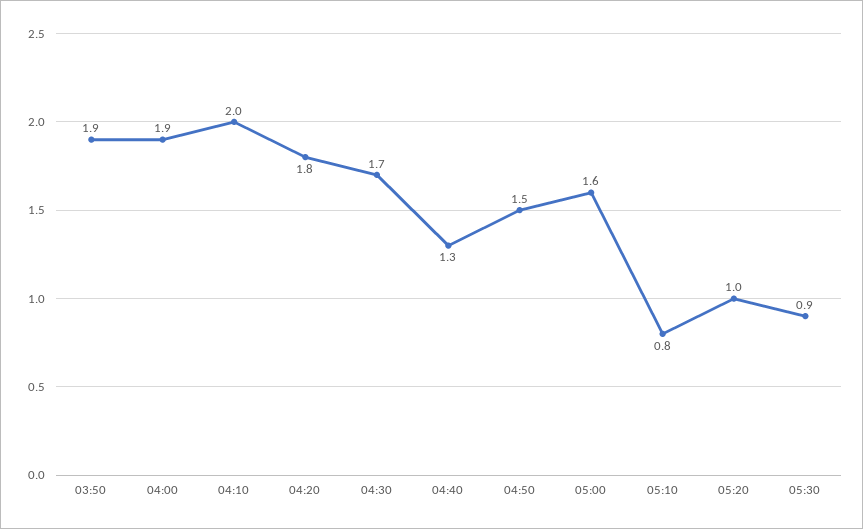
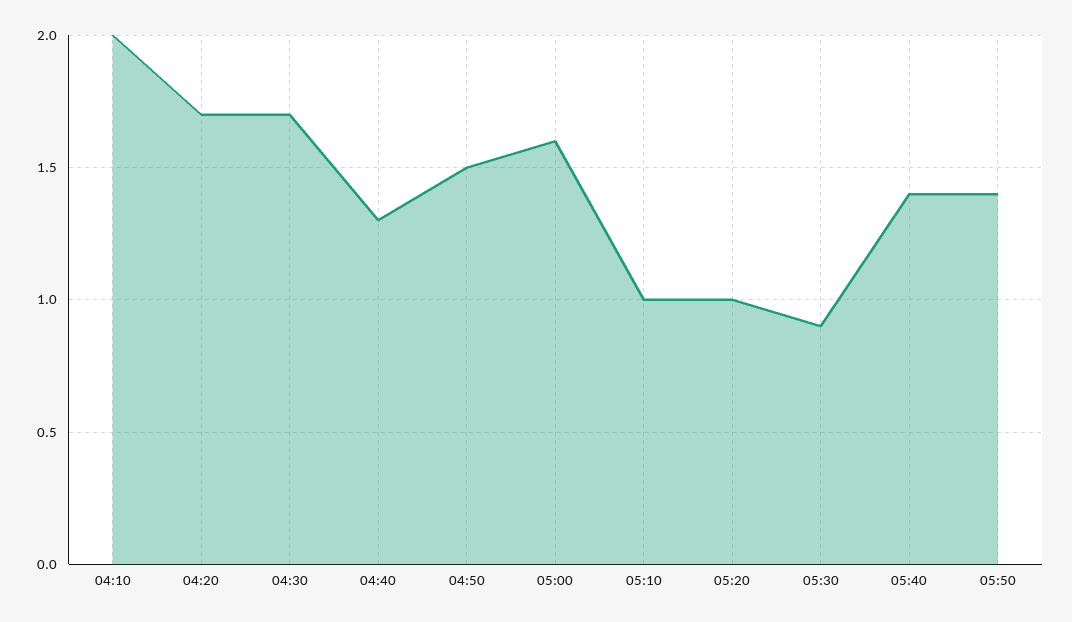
03:50: 1.9 -> none
04:00: 1.9 -> none
04:20: 1.8 -> 1.7
05:10: 0.8 -> 1
05:40: none -> 1.4
05:50: none -> 1.4

